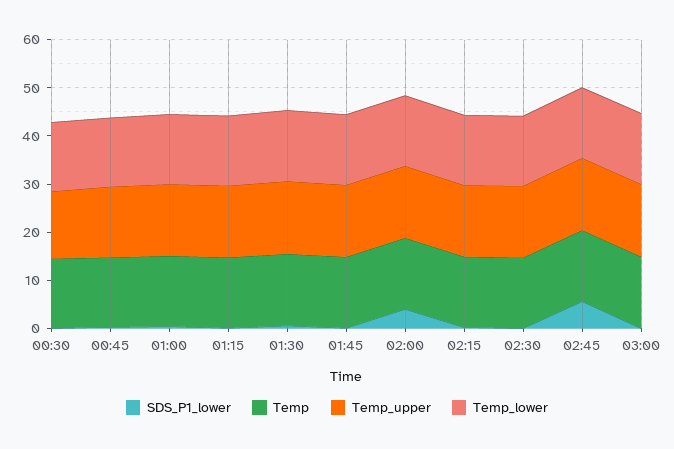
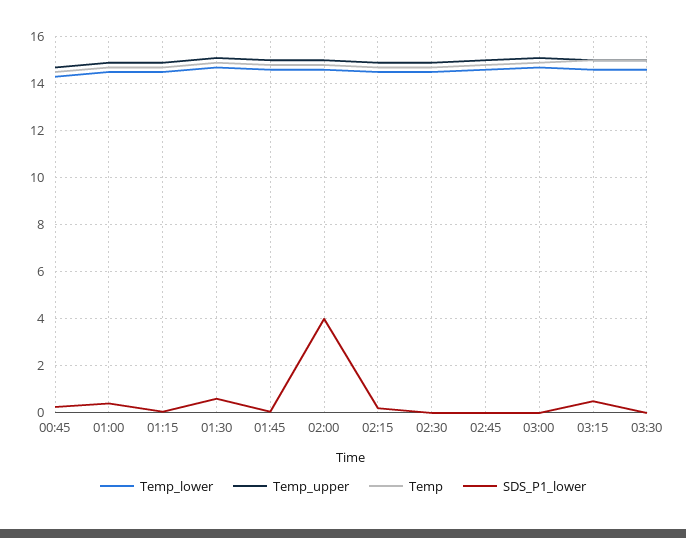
SDS_P1_lower, 00:30: 0 -> none
Temp, 00:30: 14 -> none
Temp_upper, 00:30: 14 -> none
Temp_lower, 00:30: 14 -> none
SDS_P1_lower, 02:45: 6 -> 0
Temp_lower, 03:15: none -> 14.5
Temp_upper, 03:15: none -> 15
Temp, 03:15: none -> 15
SDS_P1_lower, 03:15: none -> 0.5
Temp_lower, 03:30: none -> 14.5
Temp_upper, 03:30: none -> 15
Temp, 03:30: none -> 15
SDS_P1_lower, 03:30: none -> 0

